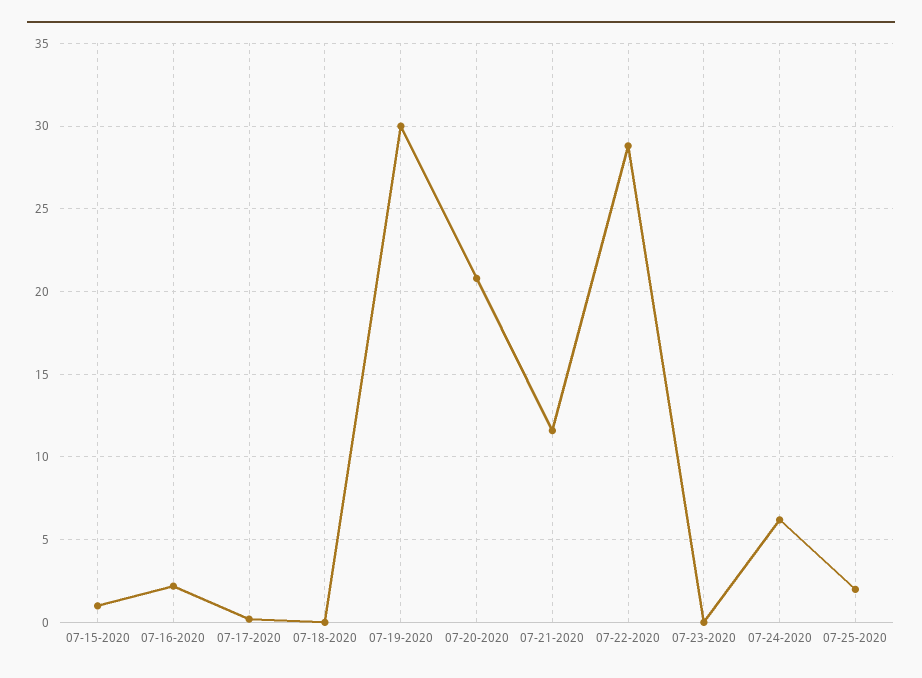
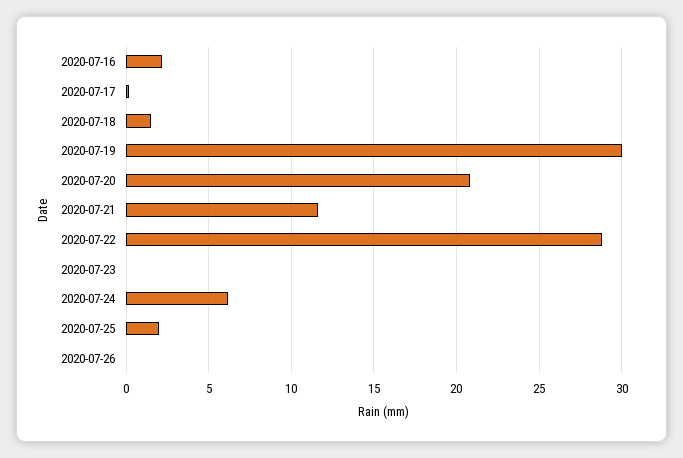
07-15-2020: 1 -> none
07-18-2020: 0 -> 1.5
2020-07-26: none -> 0

